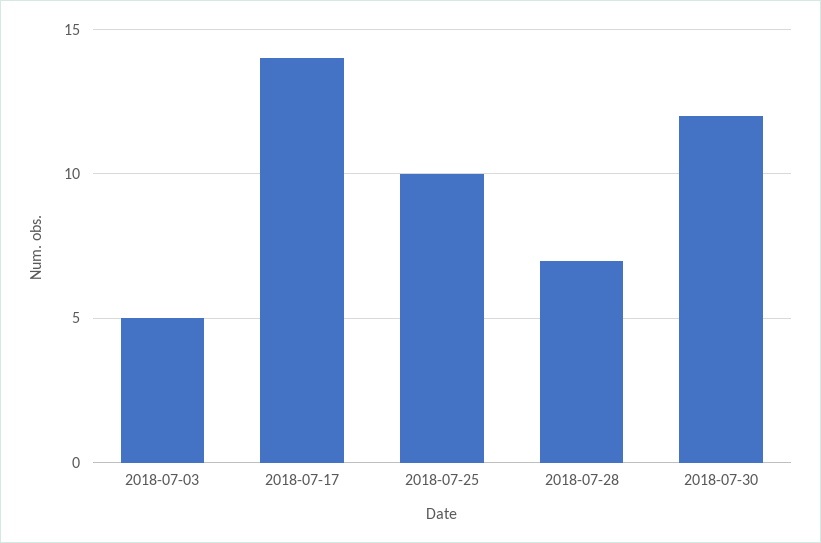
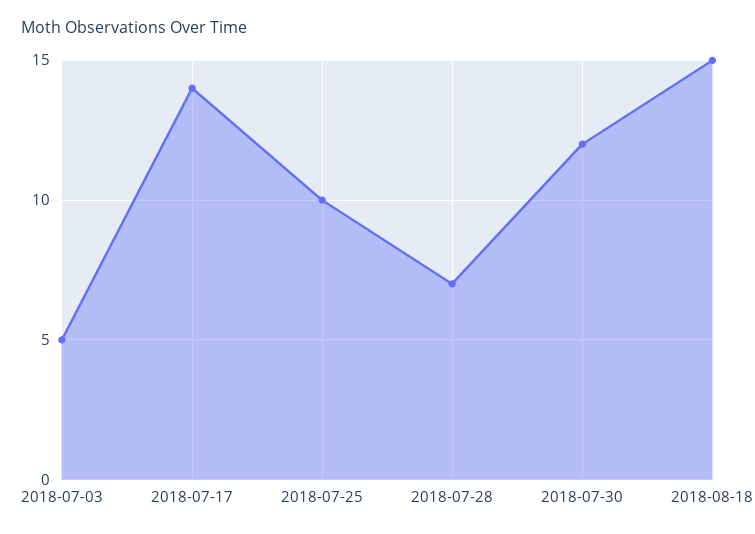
2018-08-18: none -> 15

